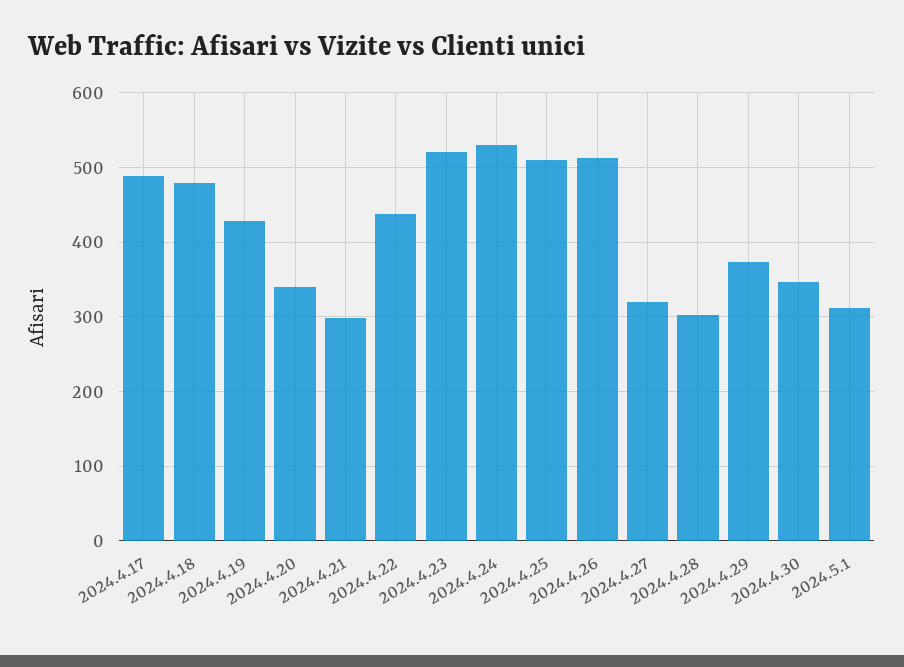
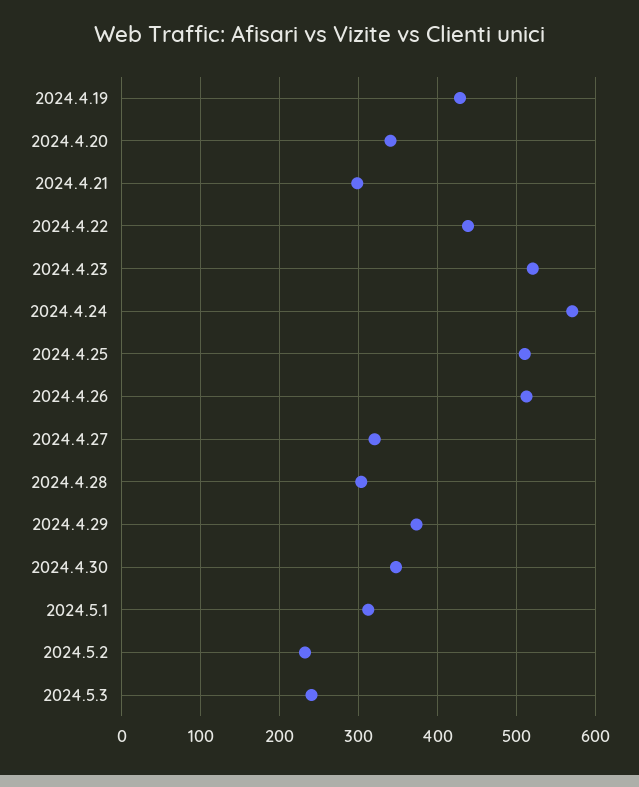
2024.4.17: 490 -> none
2024.4.18: 480 -> none
2024.4.24: 530 -> 570
2024.5.2: none -> 230
2024.5.3: none -> 240

